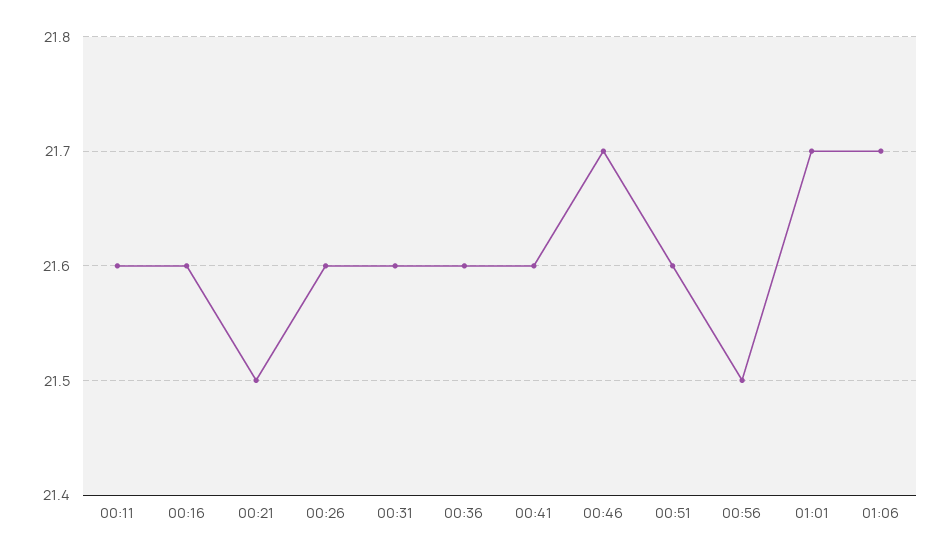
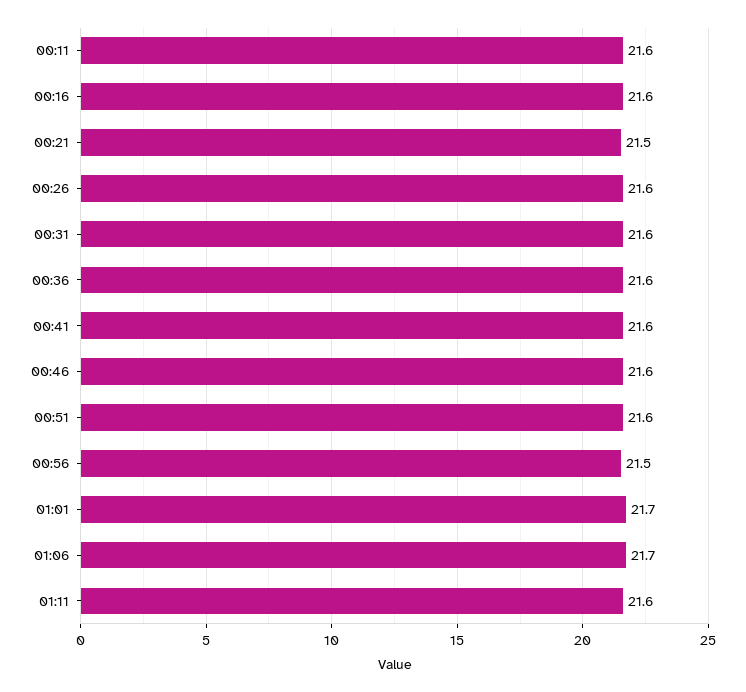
00:46: 21.7 -> 21.6
01:11: none -> 21.6

